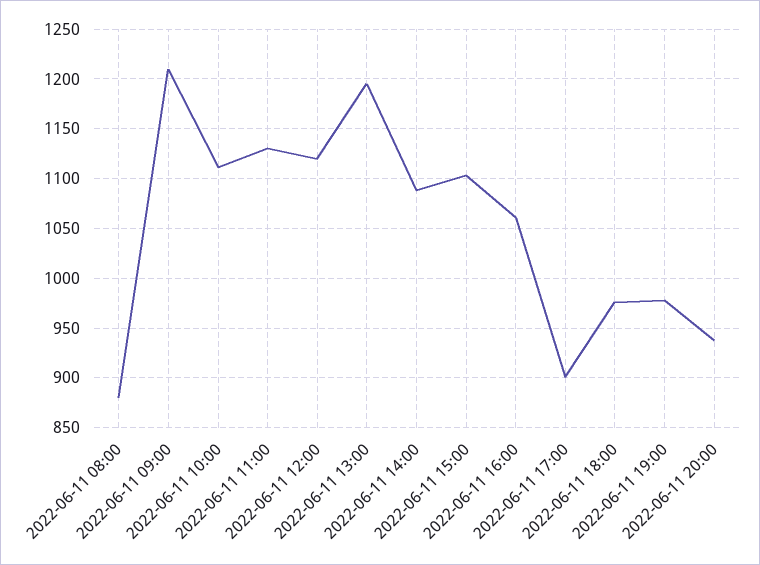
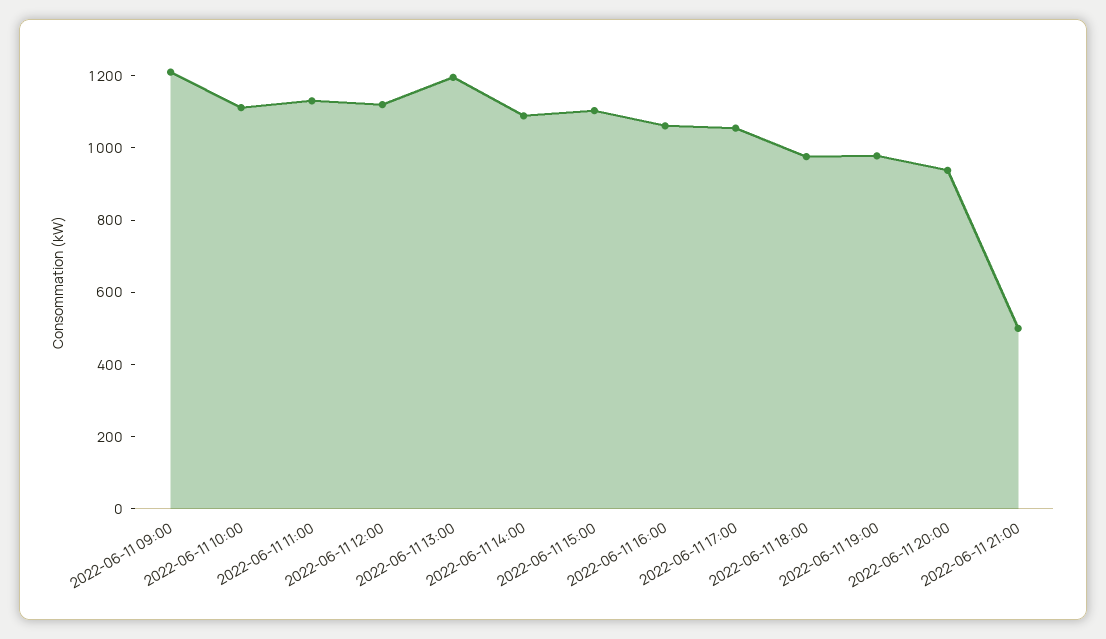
2022-06-11 08:00: 880 -> none
2022-06-11 17:00: 900 -> 1050
2022-06-11 21:00: none -> 500

